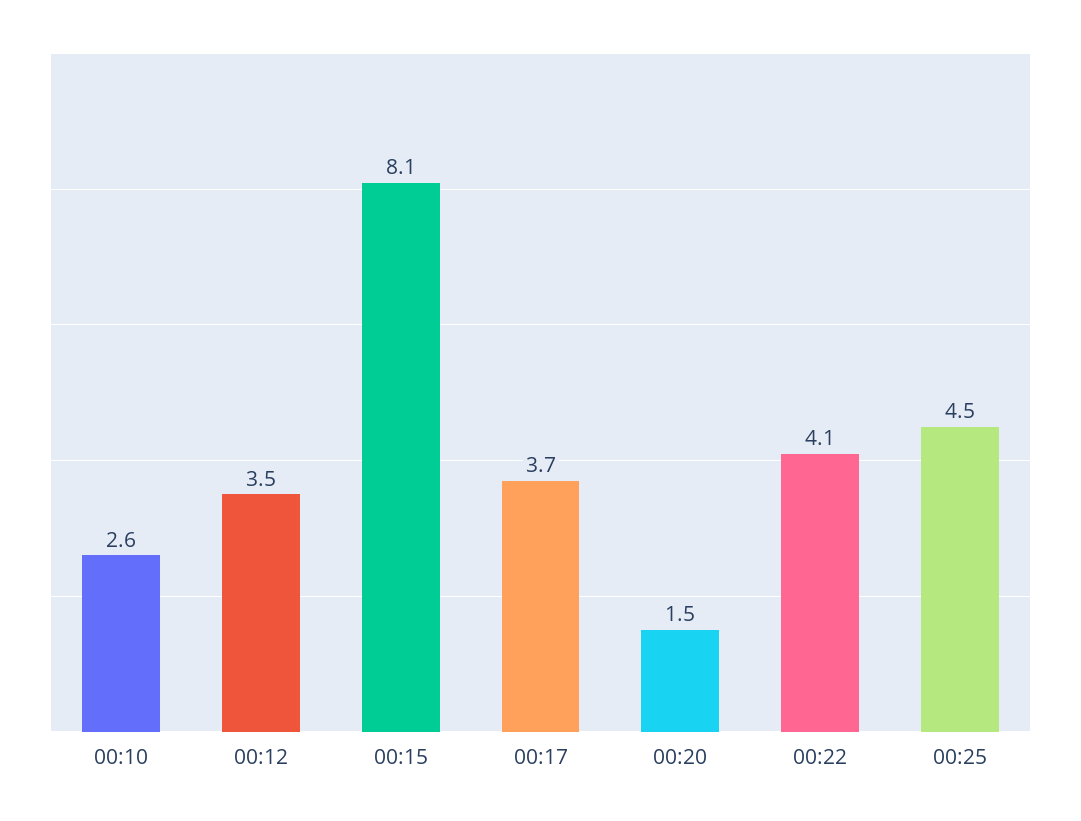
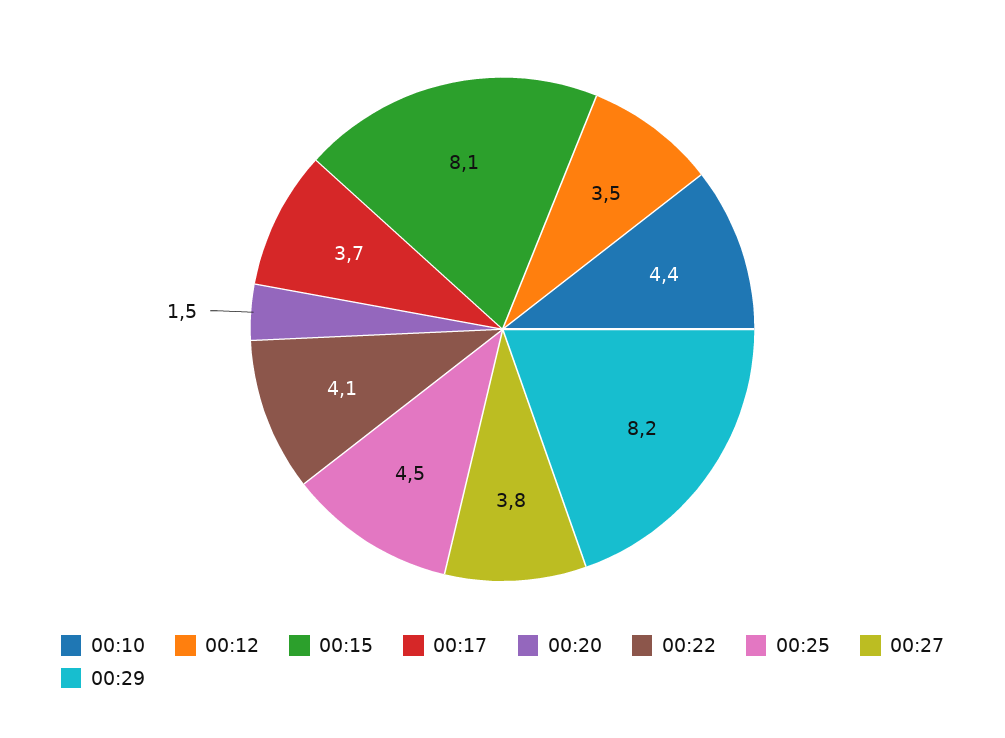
00:10: 2.6 -> 4.4
00:27: none -> 3.8
00:29: none -> 8.2

